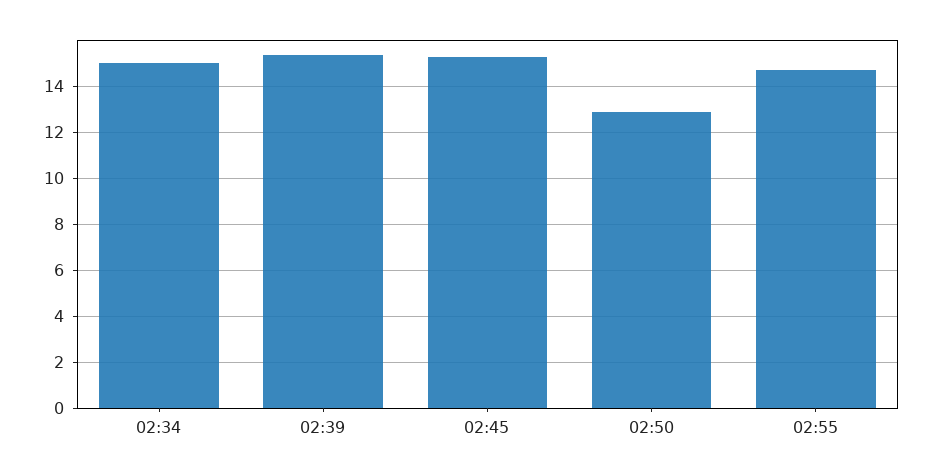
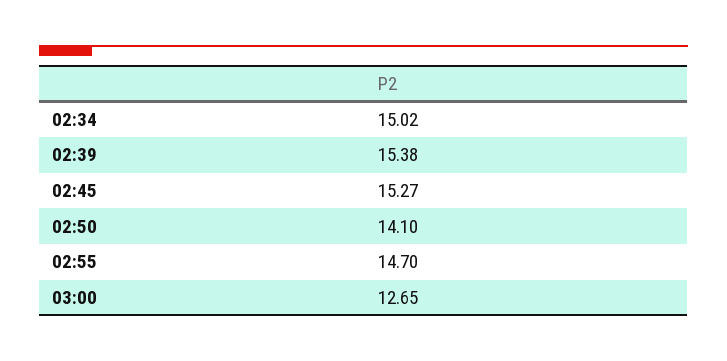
02:50: 13 -> 14.1
03:00: none -> 12.65

